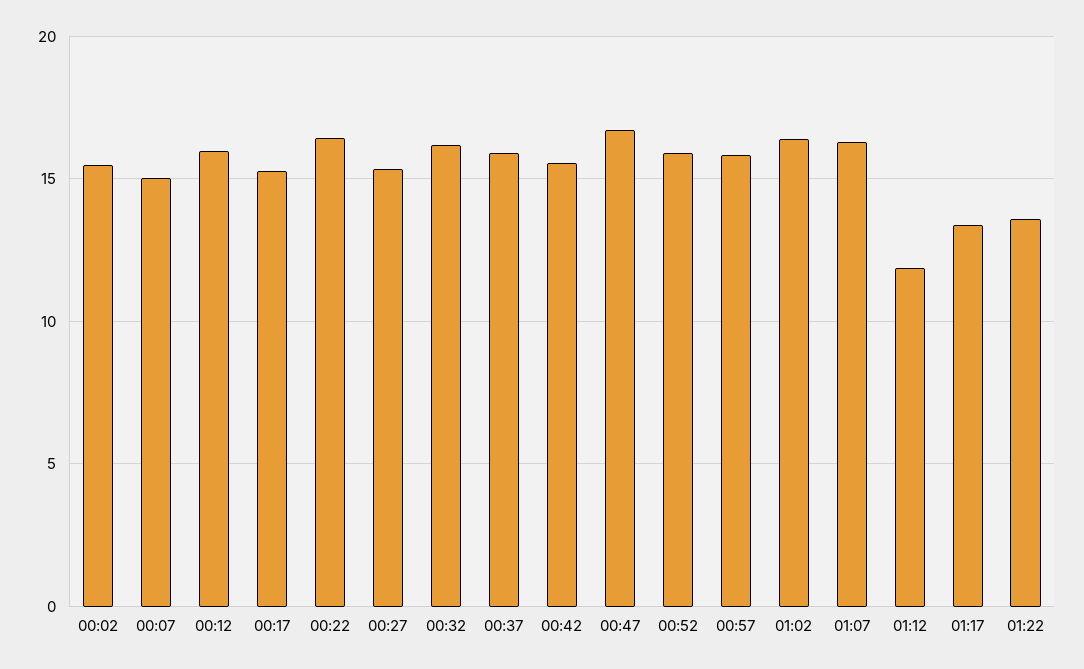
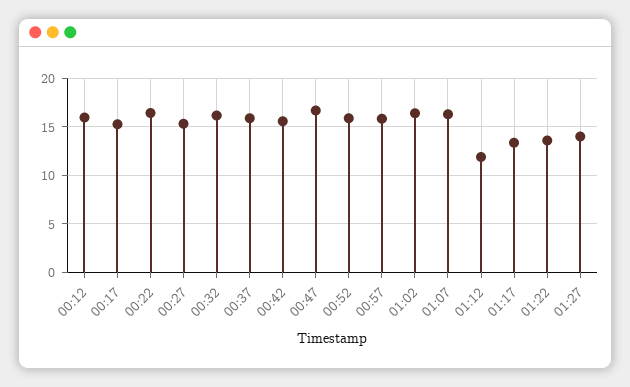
00:02: 15.5 -> none
00:07: 15 -> none
01:27: none -> 14

